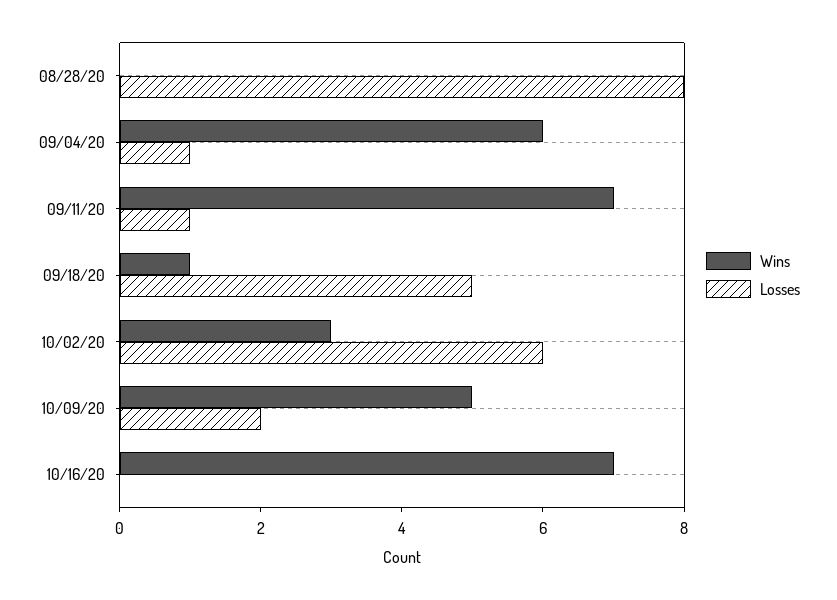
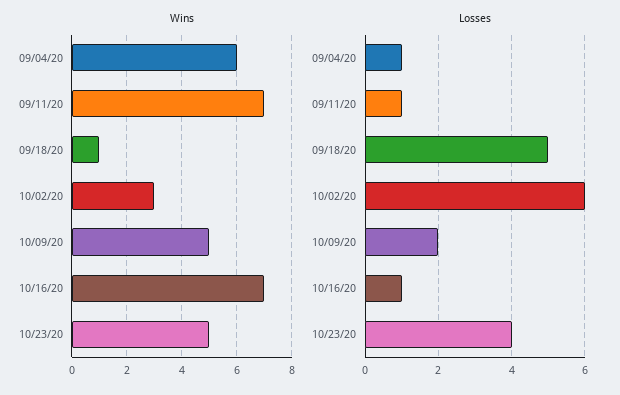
Wins, 08/28/20: 0 -> none
Losses, 08/28/20: 8 -> none
Losses, 10/16/20: 0 -> 1
Wins, 10/23/20: none -> 5
Losses, 10/23/20: none -> 4

